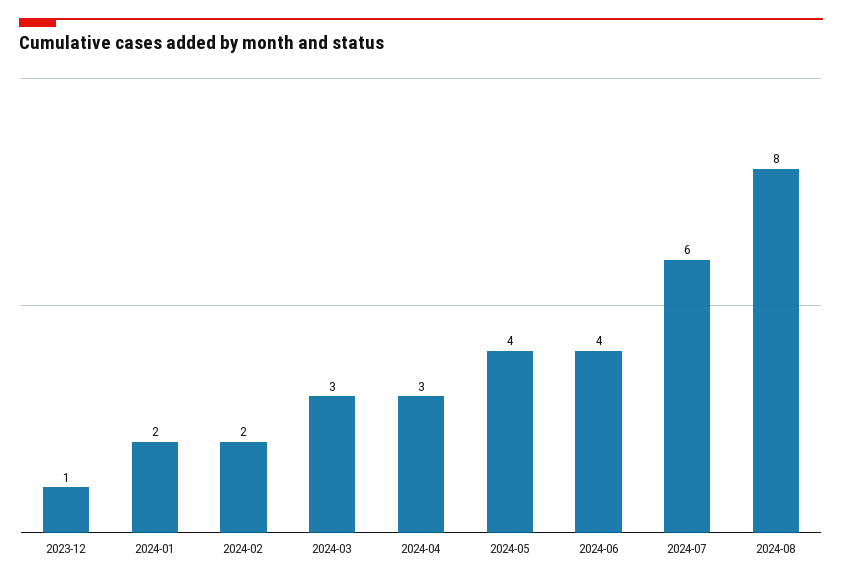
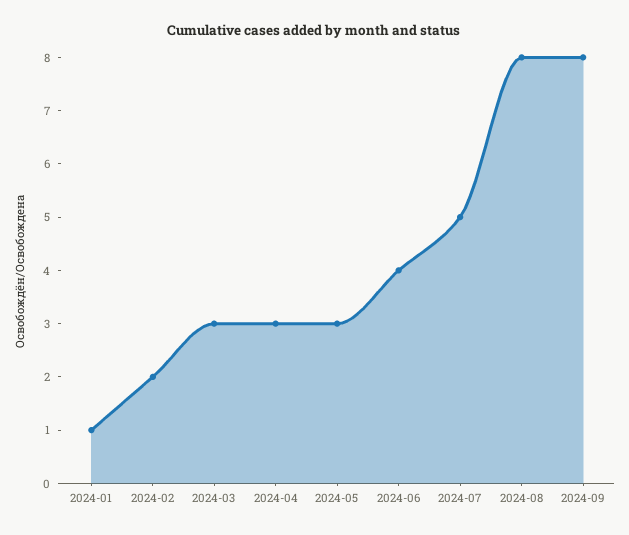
2023-12: 1 -> none
2024-01: 2 -> 1
2024-05: 4 -> 3
2024-07: 6 -> 5
2024-09: none -> 8

